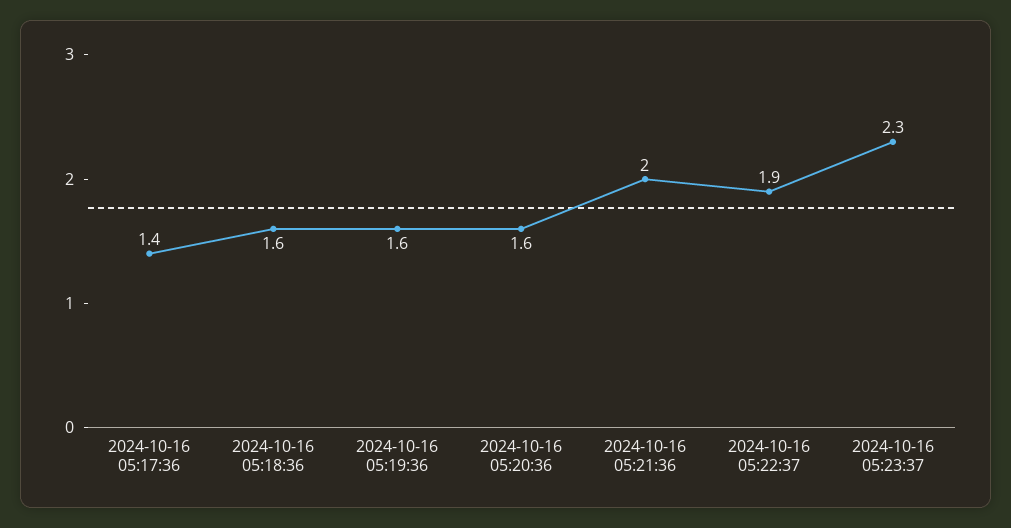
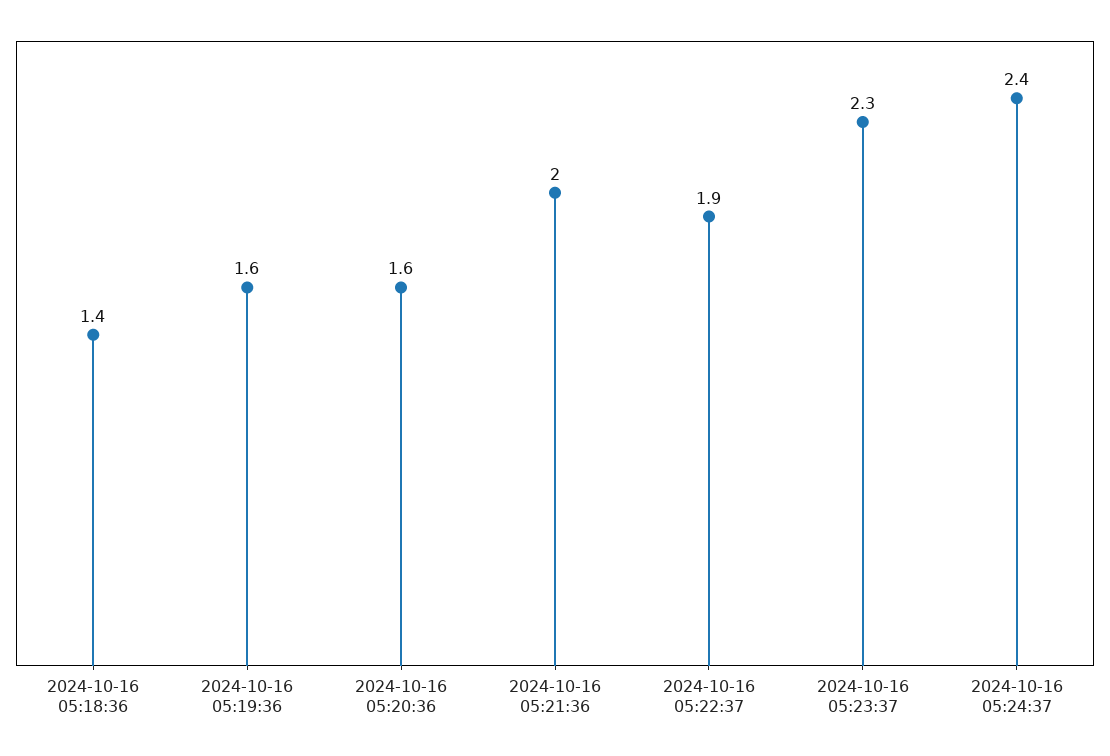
2024-10-16 05:17:36: 1.4 -> none
2024-10-16 05:18:36: 1.6 -> 1.4
2024-10-16 05:24:37: none -> 2.4

